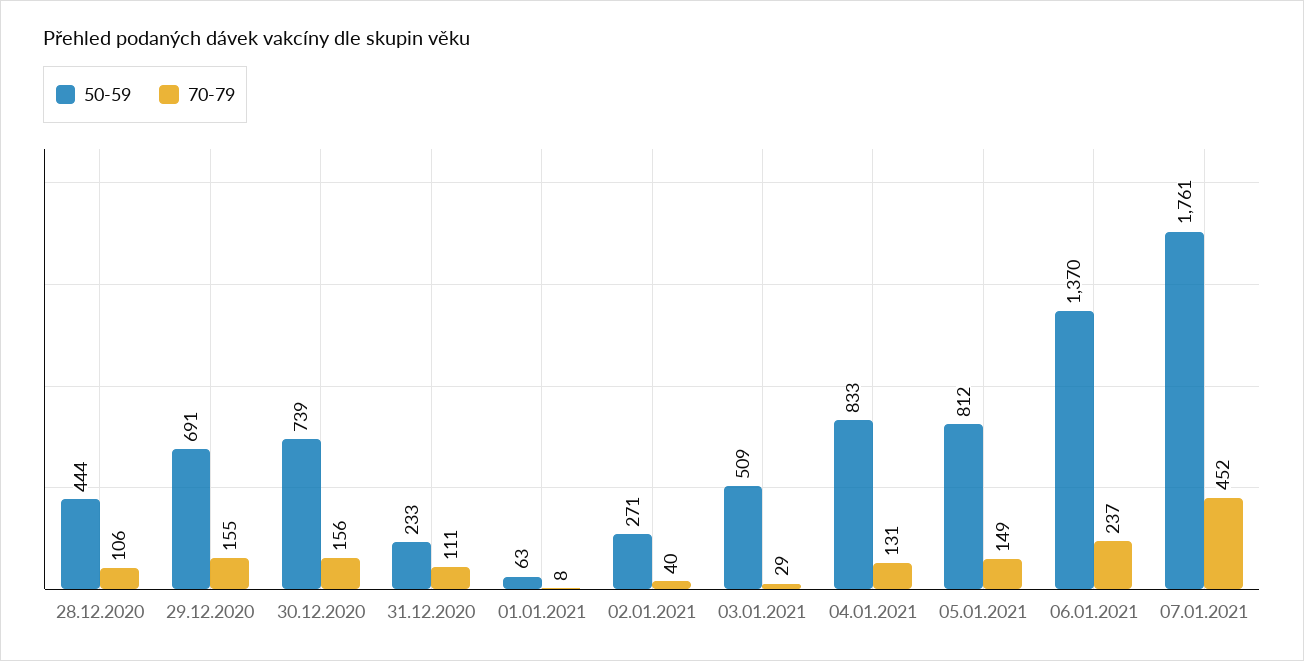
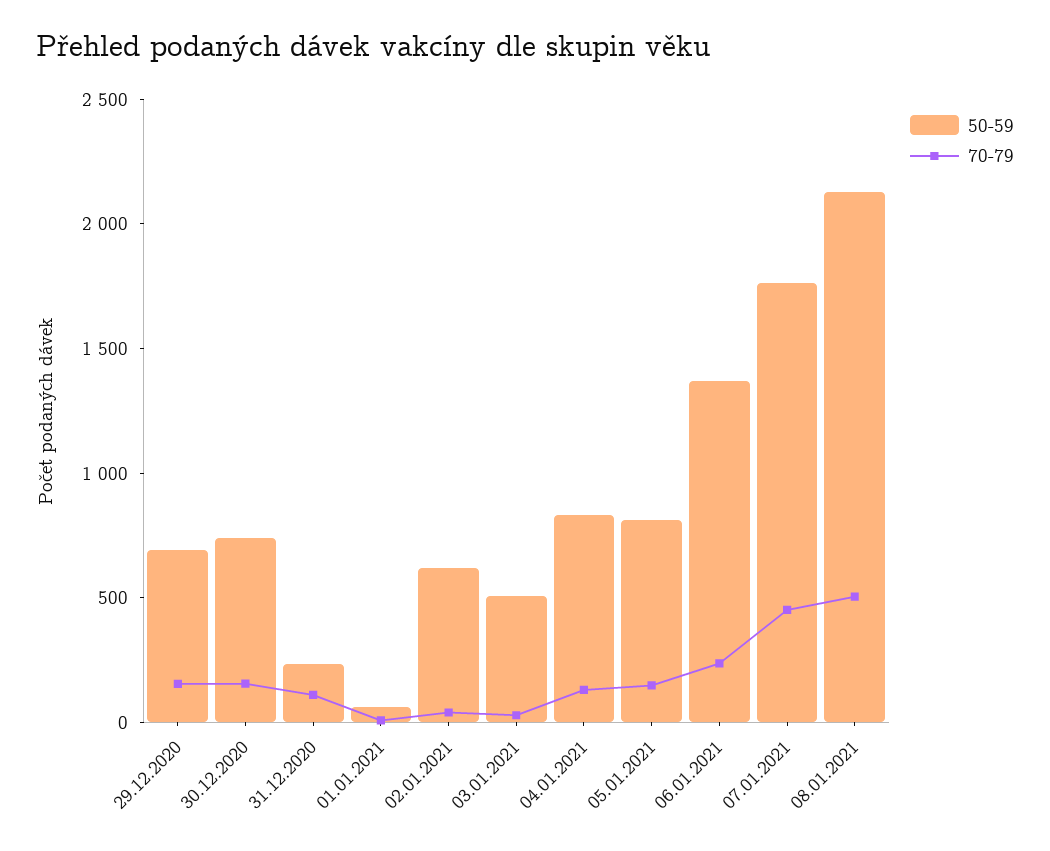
50-59, 28.12.2020: 444 -> none
70-79, 28.12.2020: 106 -> none
50-59, 02.01.2021: 271 -> 600
50-59, 08.01.2021: none -> 2100
70-79, 08.01.2021: none -> 500

